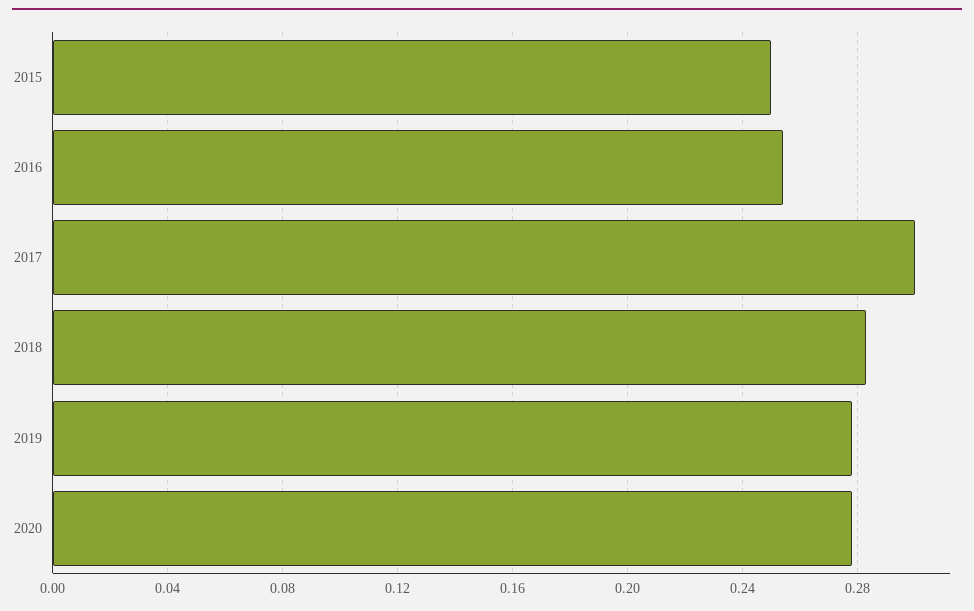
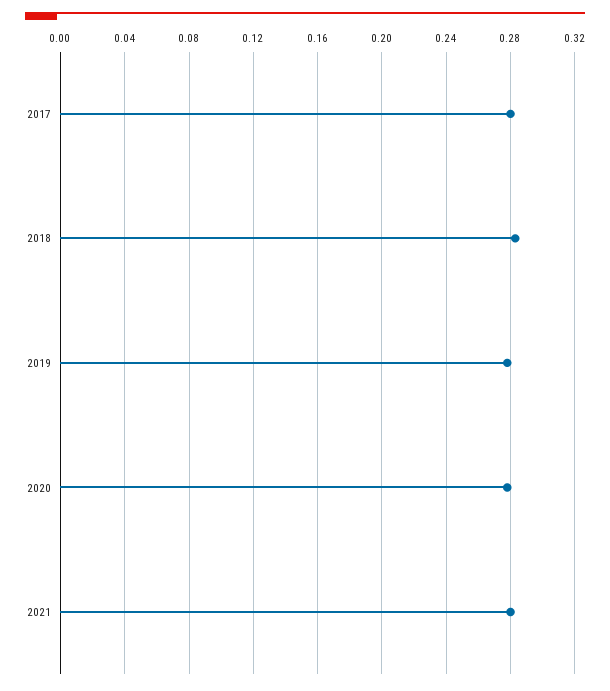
2015: 0.25 -> none
2016: 0.255 -> none
2017: 0.3 -> 0.28
2021: none -> 0.28

